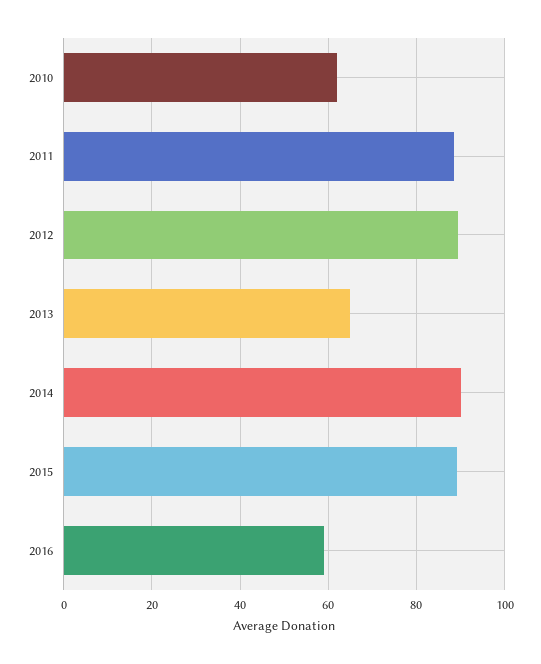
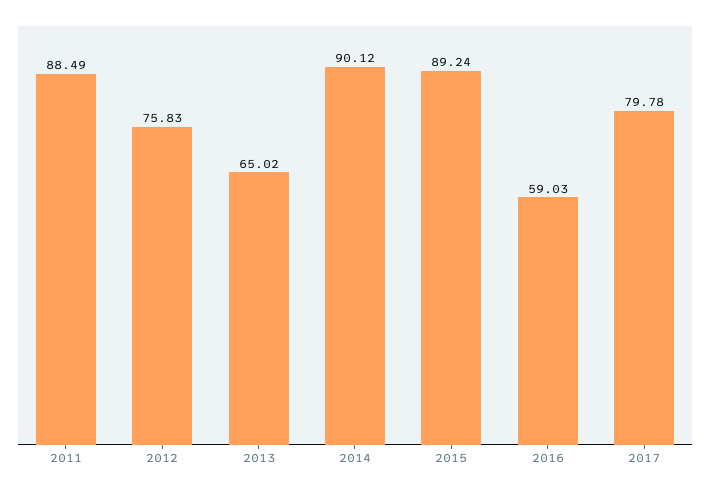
2010: 62 -> none
2012: 90 -> 75.83
2017: none -> 79.78

